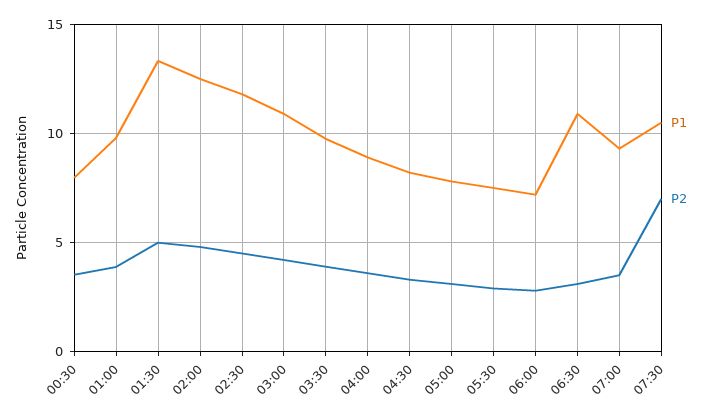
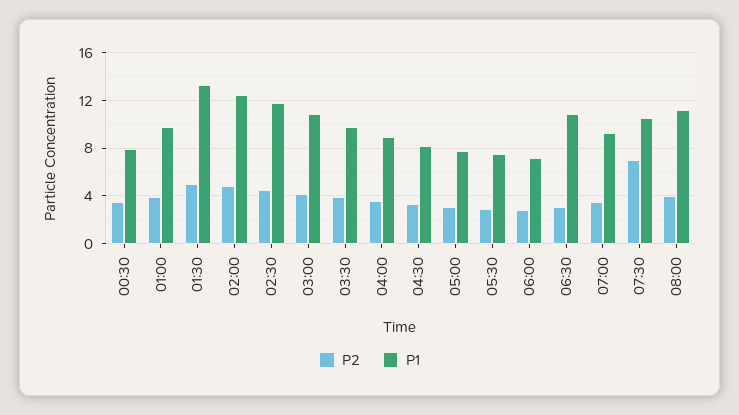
P2, 08:00: none -> 4
P1, 08:00: none -> 11

